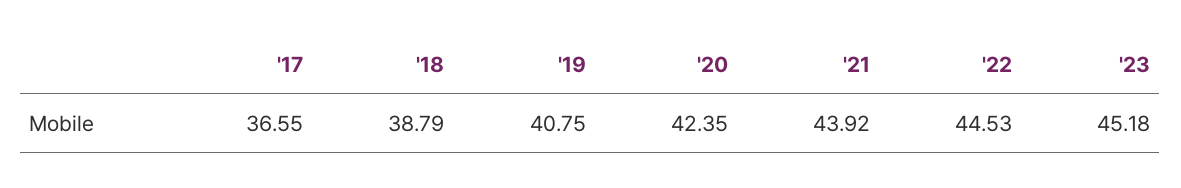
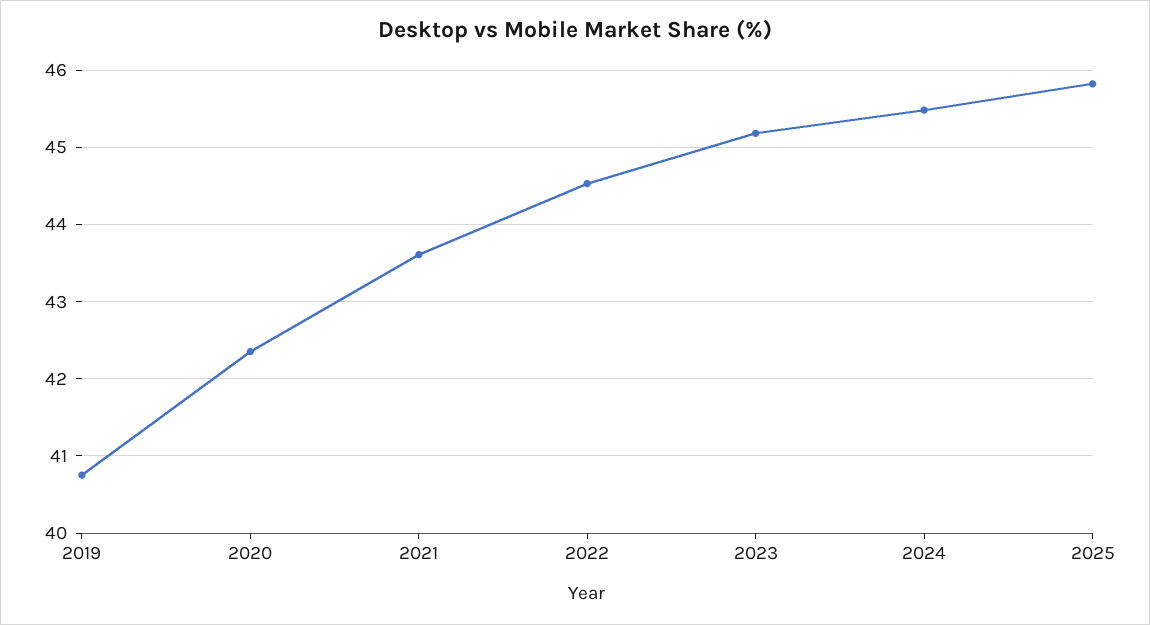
'17: 36.55 -> none
'18: 38.79 -> none
'21: 43.92 -> 43.6
2024: none -> 45.5
2025: none -> 45.8

